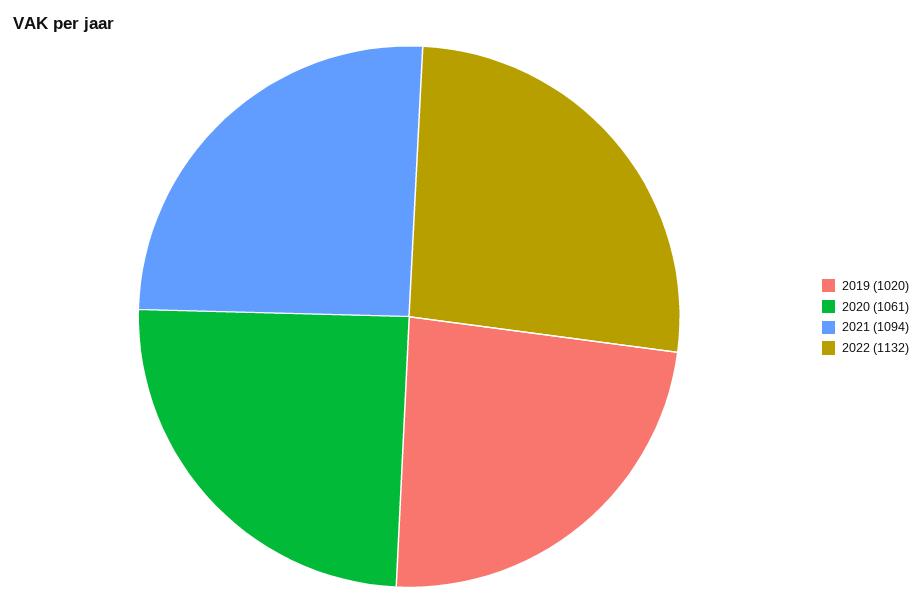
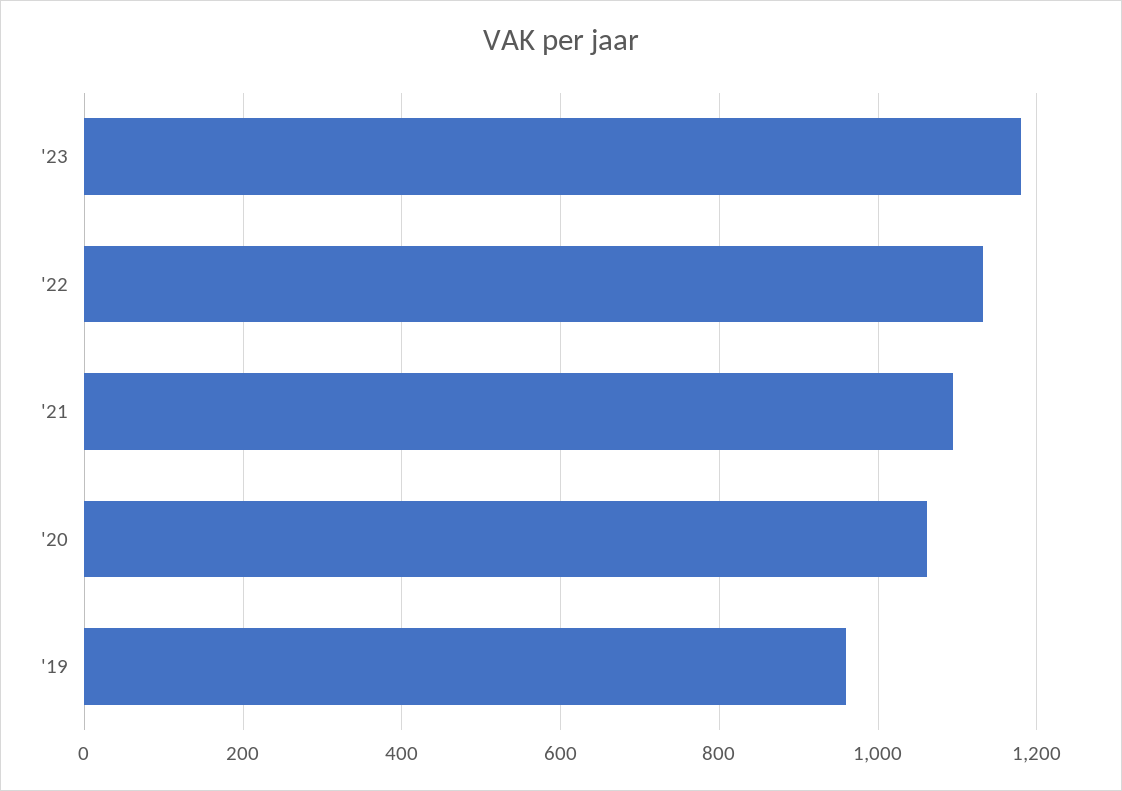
2019: 1020 -> 960
'23: none -> 1180

